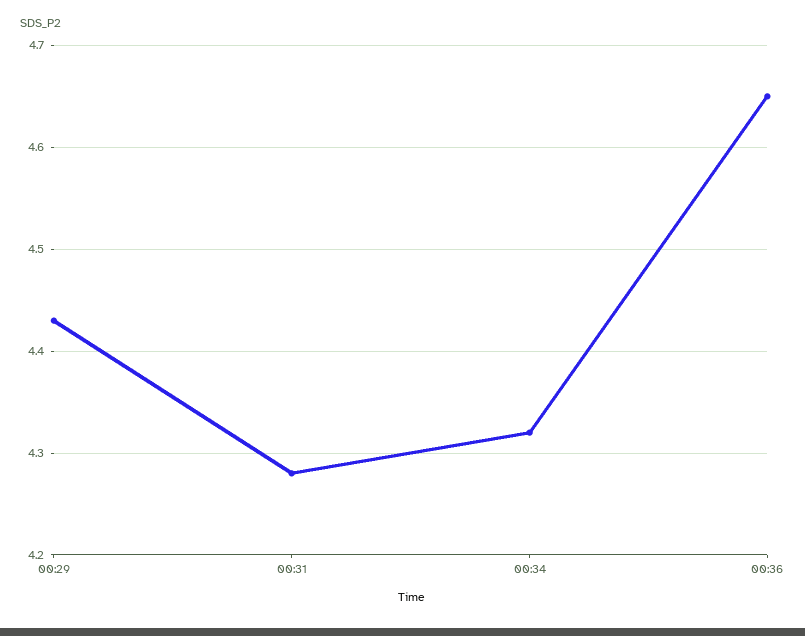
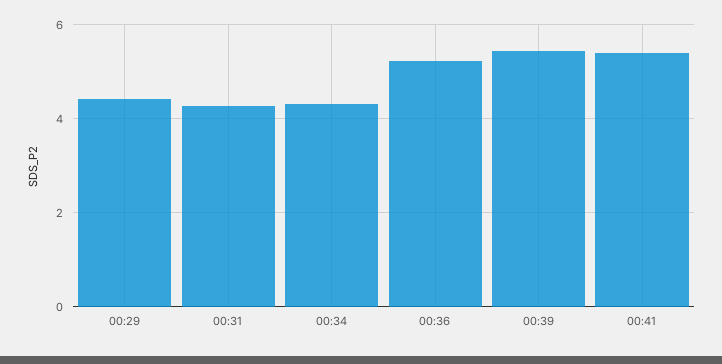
00:36: 4.65 -> 5.2
00:39: none -> 5.4
00:41: none -> 5.4

